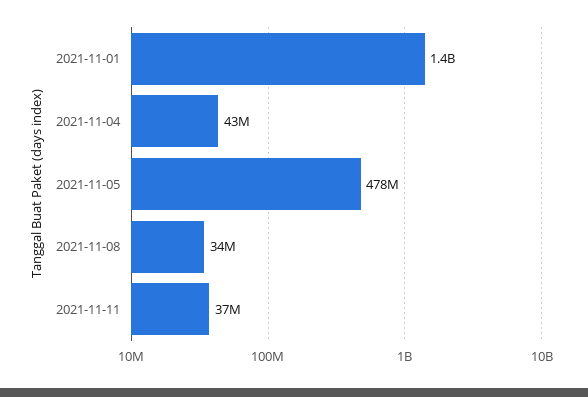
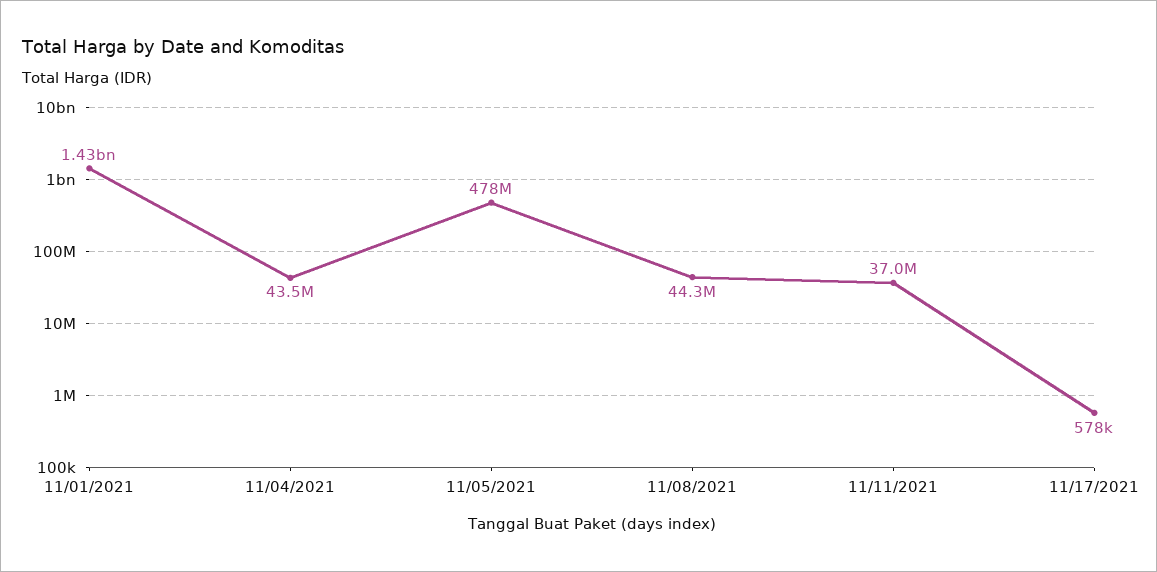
2021-11-08: 34000000 -> 44300000
11/17/2021: none -> 578000

